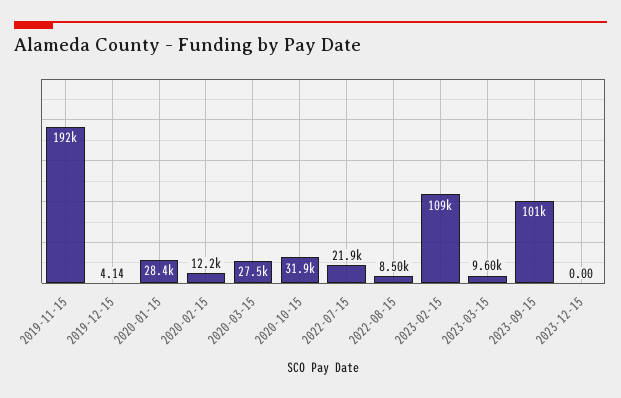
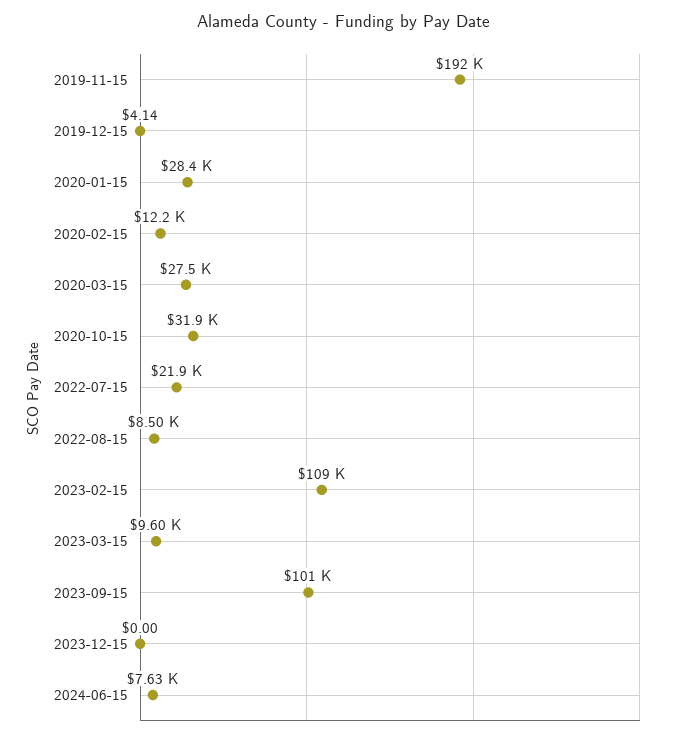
2024-06-15: none -> 7630

